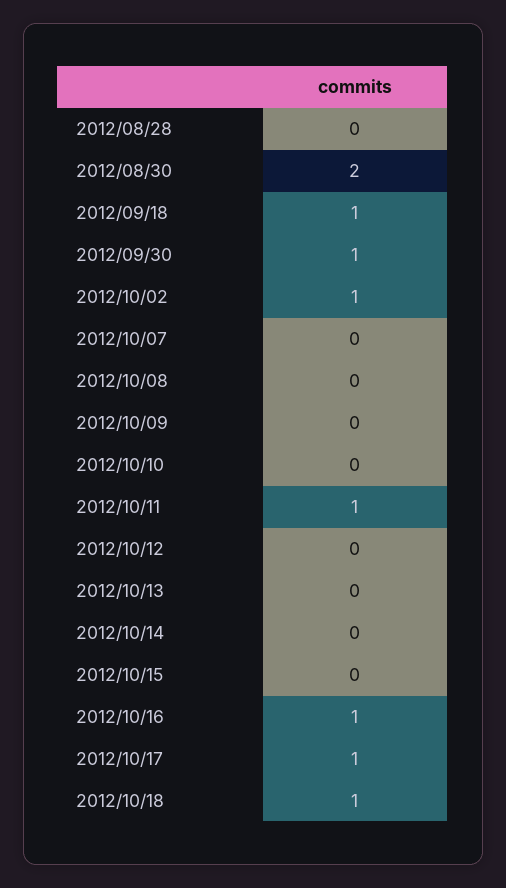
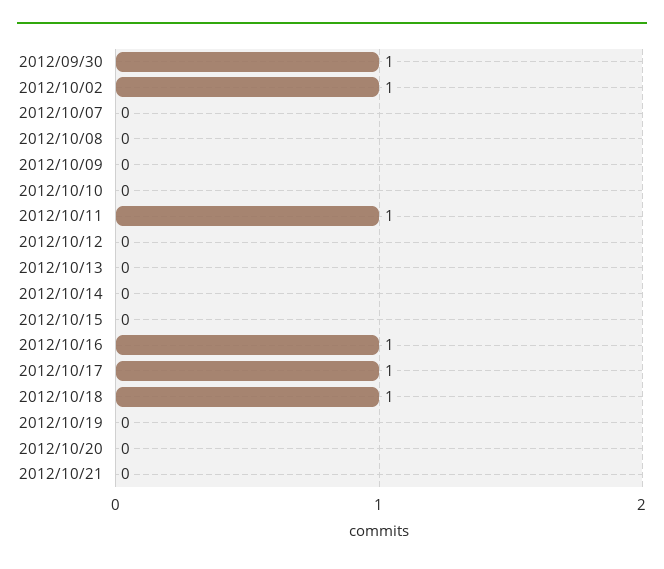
2012/08/28: 0 -> none
2012/08/30: 2 -> none
2012/09/18: 1 -> none
2012/10/19: none -> 0
2012/10/20: none -> 0
2012/10/21: none -> 0

